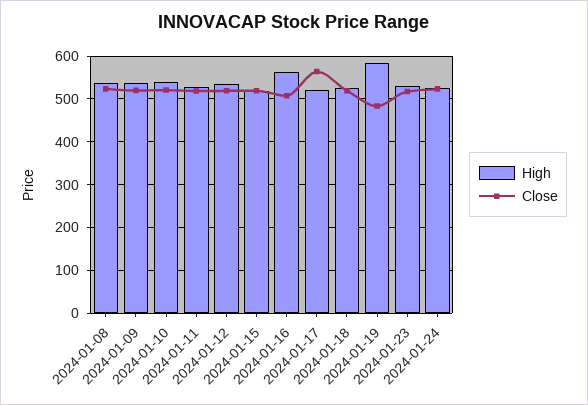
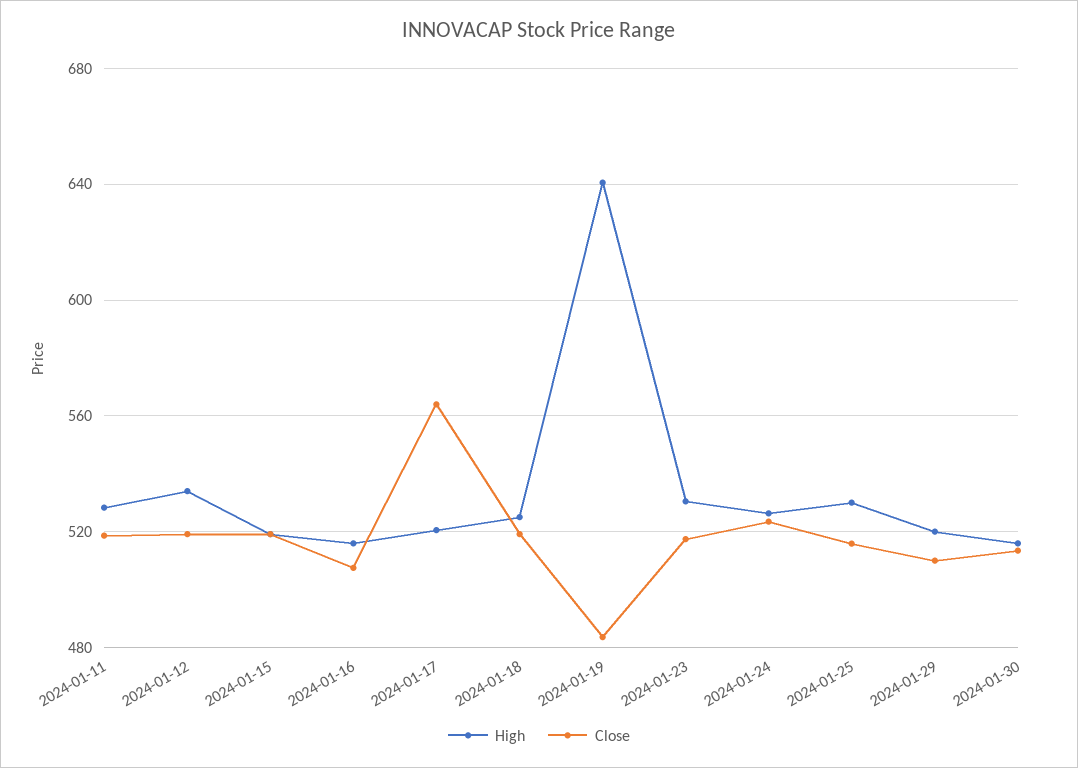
High, 2024-01-08: 540 -> none
Close, 2024-01-08: 520 -> none
High, 2024-01-09: 540 -> none
Close, 2024-01-09: 520 -> none
High, 2024-01-10: 540 -> none
Close, 2024-01-10: 520 -> none
High, 2024-01-16: 560 -> 515
High, 2024-01-19: 580 -> 640
High, 2024-01-25: none -> 530
Close, 2024-01-25: none -> 515
High, 2024-01-29: none -> 520
Close, 2024-01-29: none -> 510
High, 2024-01-30: none -> 515
Close, 2024-01-30: none -> 515

